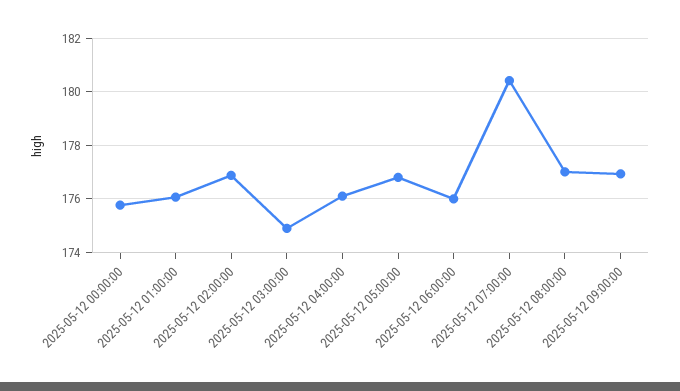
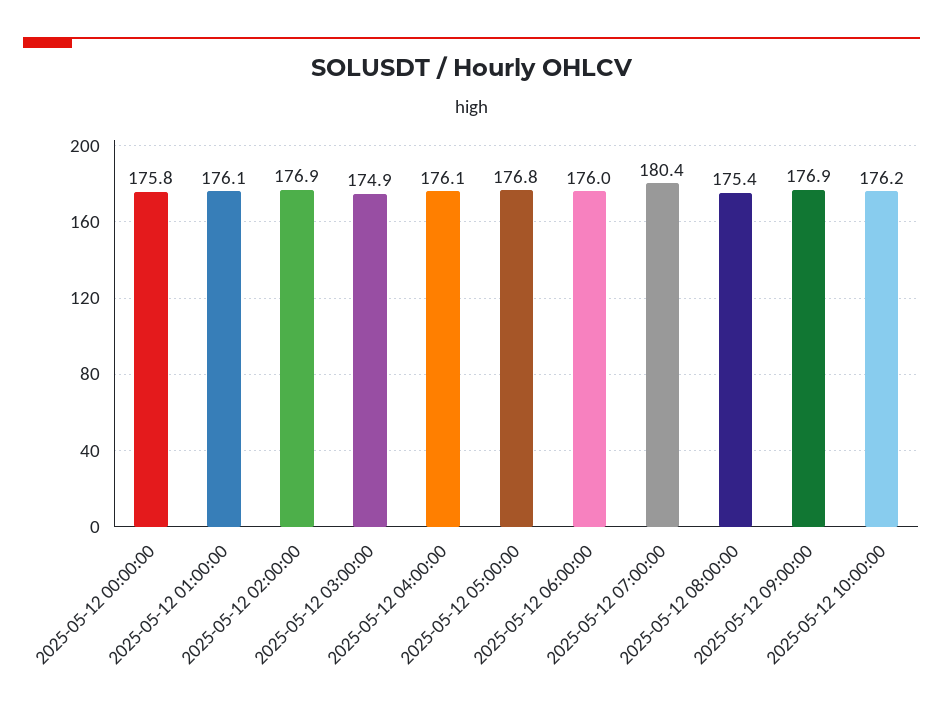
2025-05-12 08:00:00: 177 -> 175.4
2025-05-12 10:00:00: none -> 176.2

